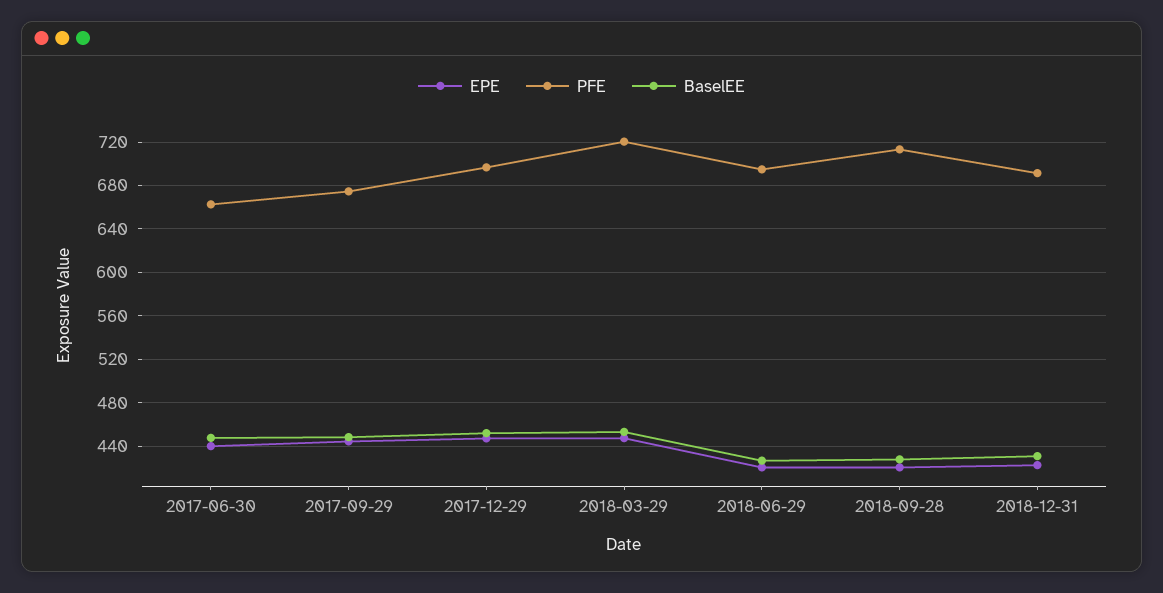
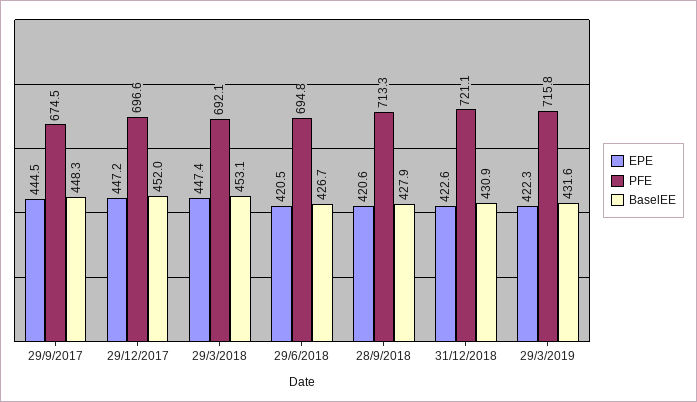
EPE, 2017-06-30: 440 -> none
PFE, 2017-06-30: 660 -> none
BaselEE, 2017-06-30: 450 -> none
PFE, 2018-03-29: 720 -> 692.1
PFE, 2018-12-31: 690 -> 721.1
EPE, 29/3/2019: none -> 422.3
PFE, 29/3/2019: none -> 715.8
BaselEE, 29/3/2019: none -> 431.6

